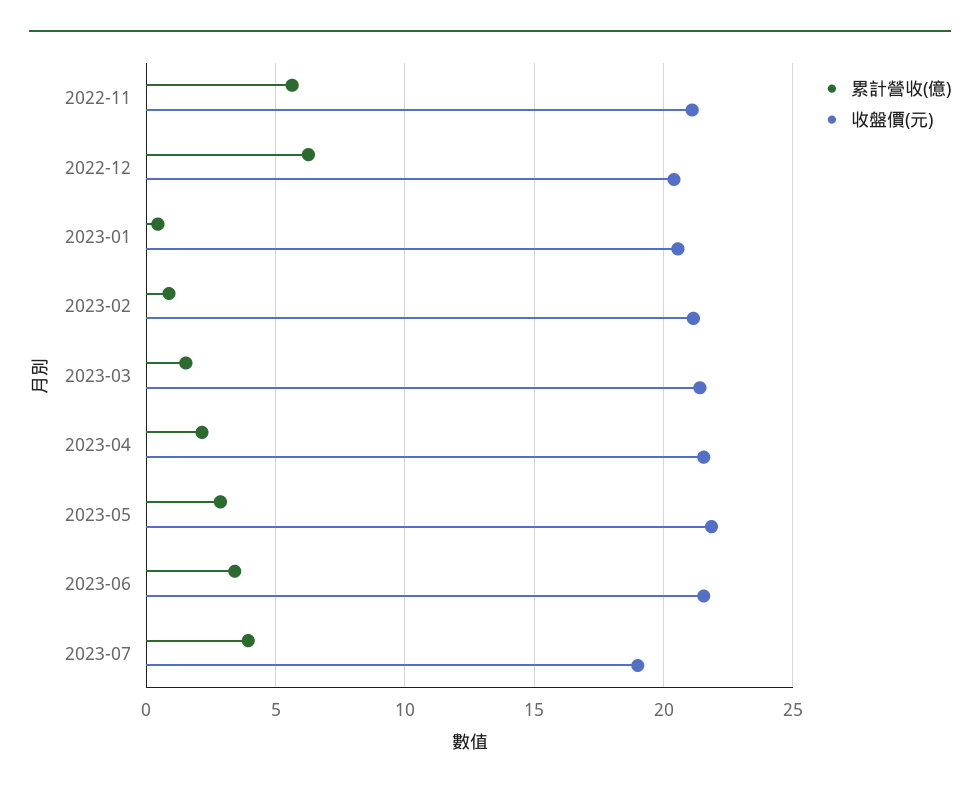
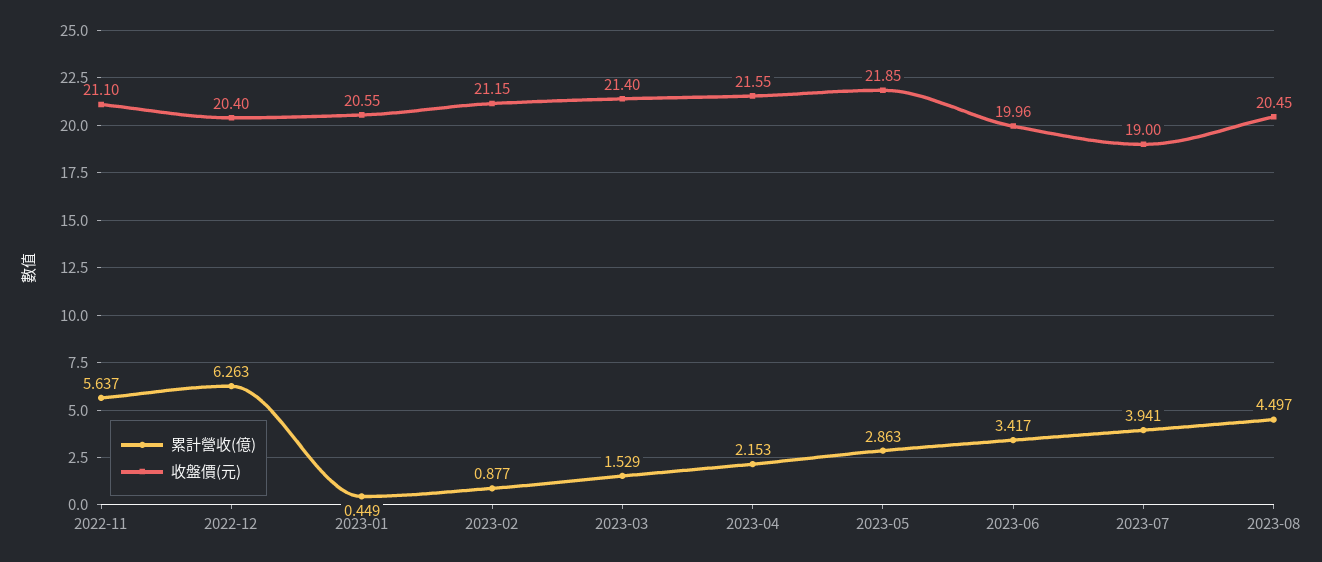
收盤價(元), 2023-06: 21.5 -> 19.96
累計營收(億), 2023-08: none -> 4.497
收盤價(元), 2023-08: none -> 20.45

